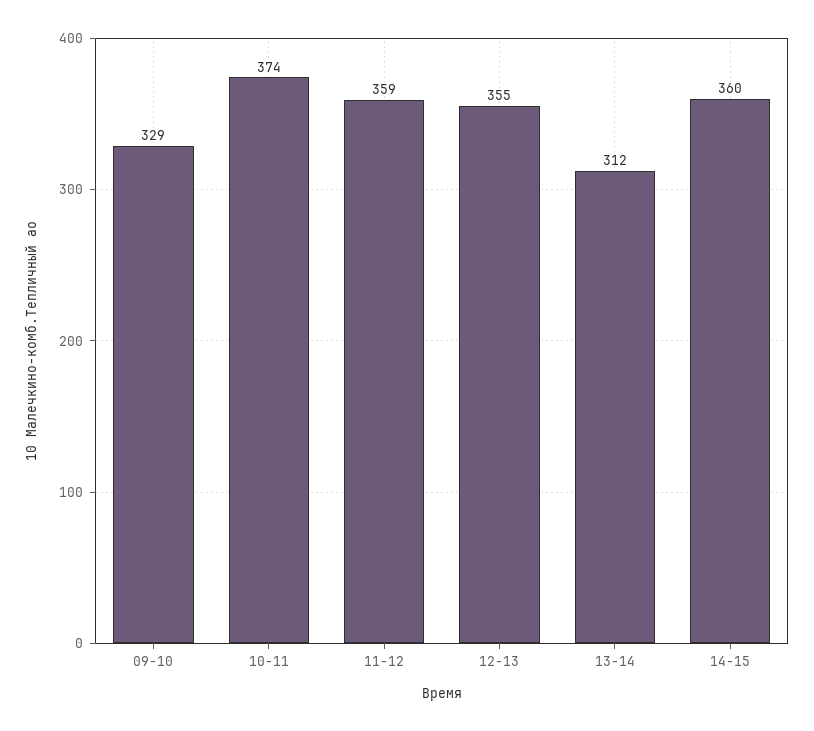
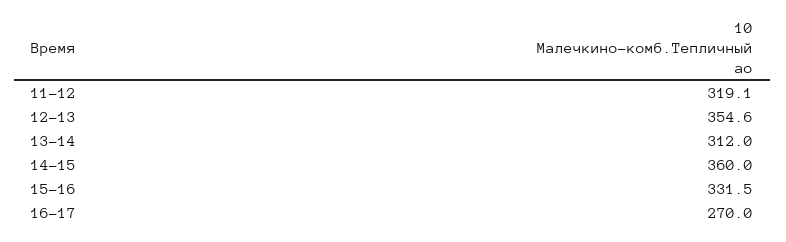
09-10: 329 -> none
10-11: 374 -> none
11-12: 359 -> 319.1
15-16: none -> 331.5
16-17: none -> 270

